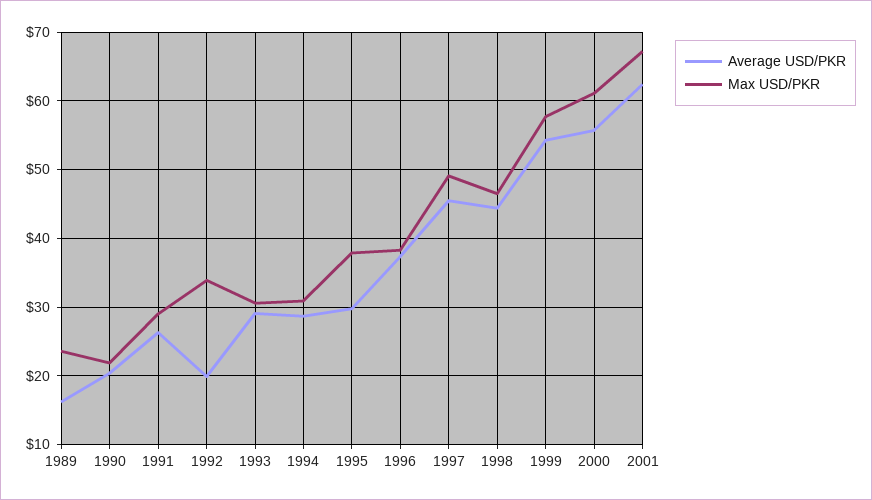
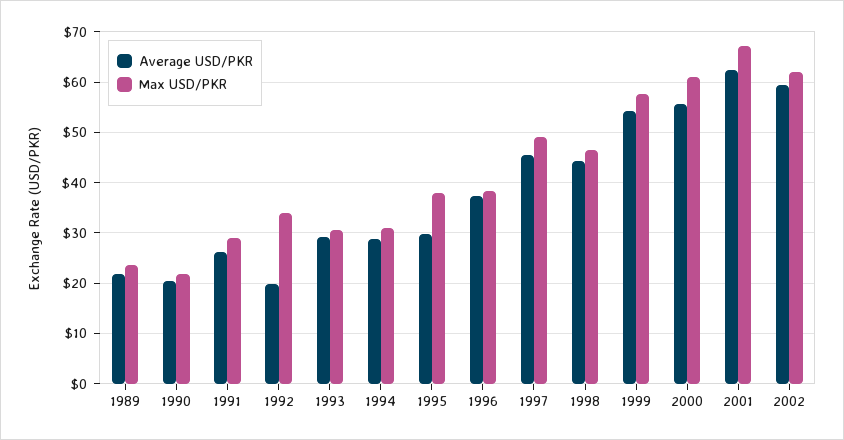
Average USD/PKR, 1989: 16 -> 22
Average USD/PKR, 2002: none -> 60
Max USD/PKR, 2002: none -> 62

